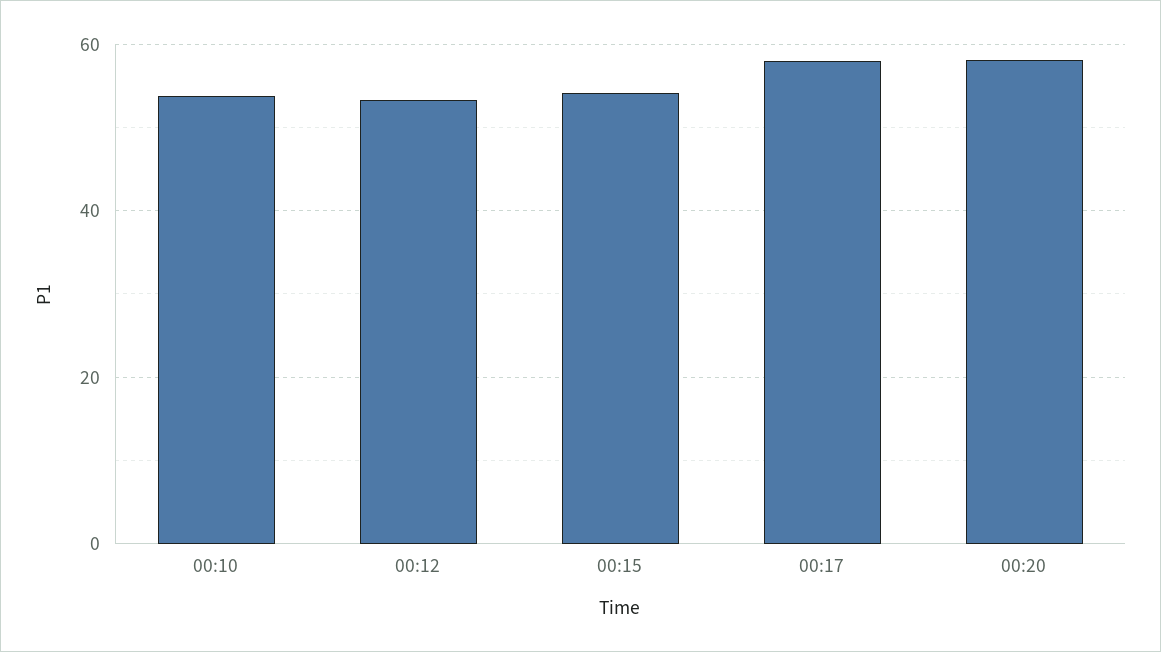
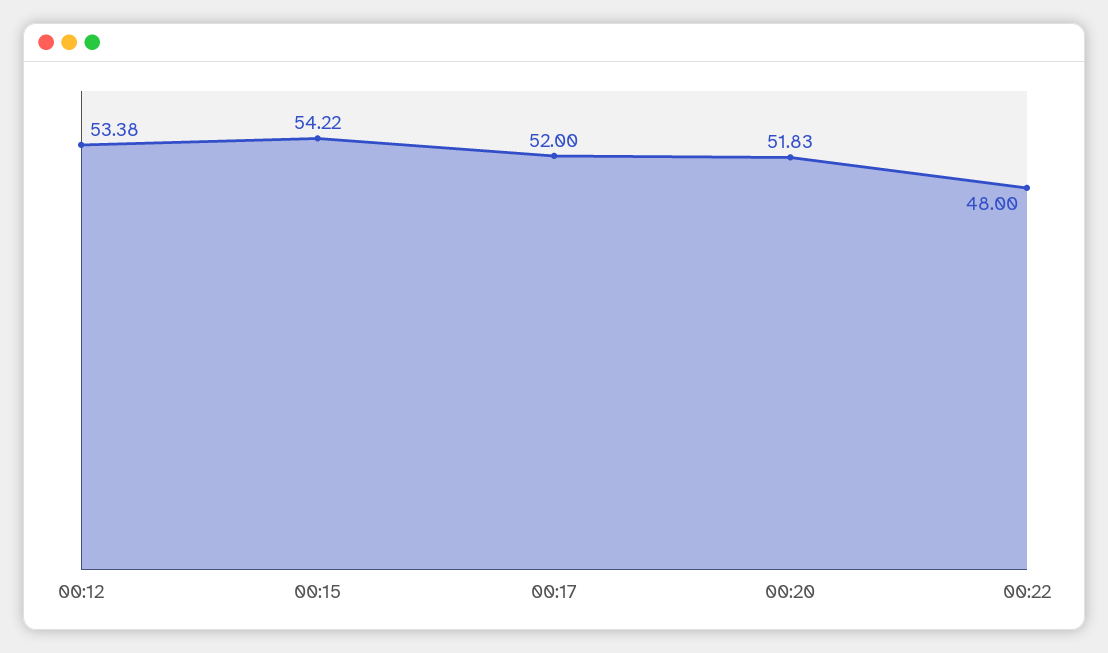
00:10: 54 -> none
00:17: 58 -> 52
00:20: 58 -> 51.83
00:22: none -> 48

